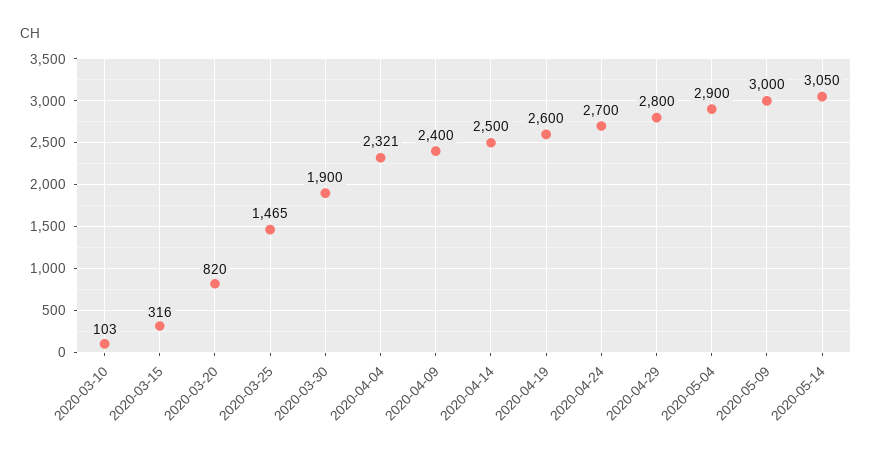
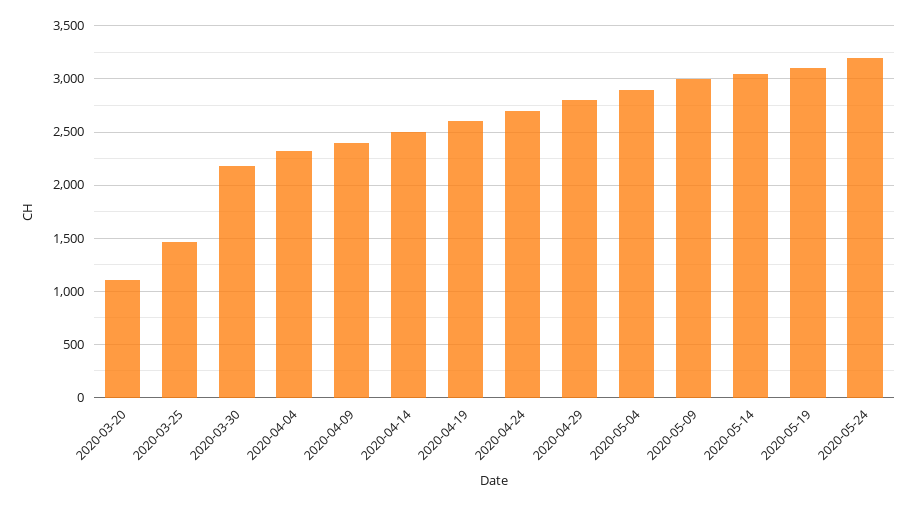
2020-03-10: 103 -> none
2020-03-15: 316 -> none
2020-03-20: 820 -> 1100
2020-03-30: 1900 -> 2200
2020-05-19: none -> 3100
2020-05-24: none -> 3200

